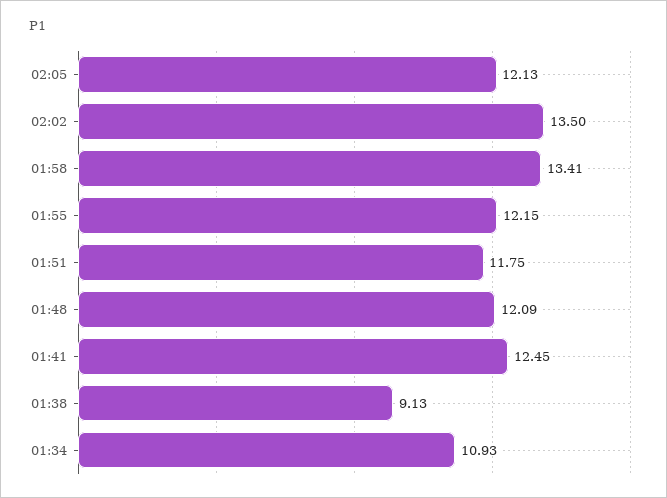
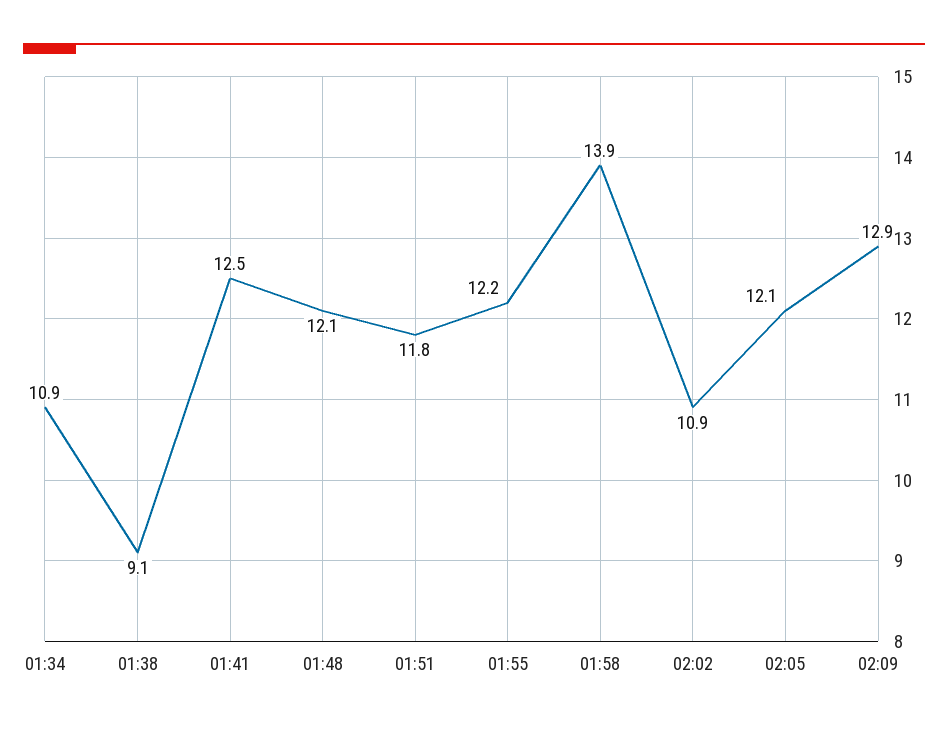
02:02: 13.5 -> 10.9
01:58: 13.41 -> 13.9
02:09: none -> 12.9

